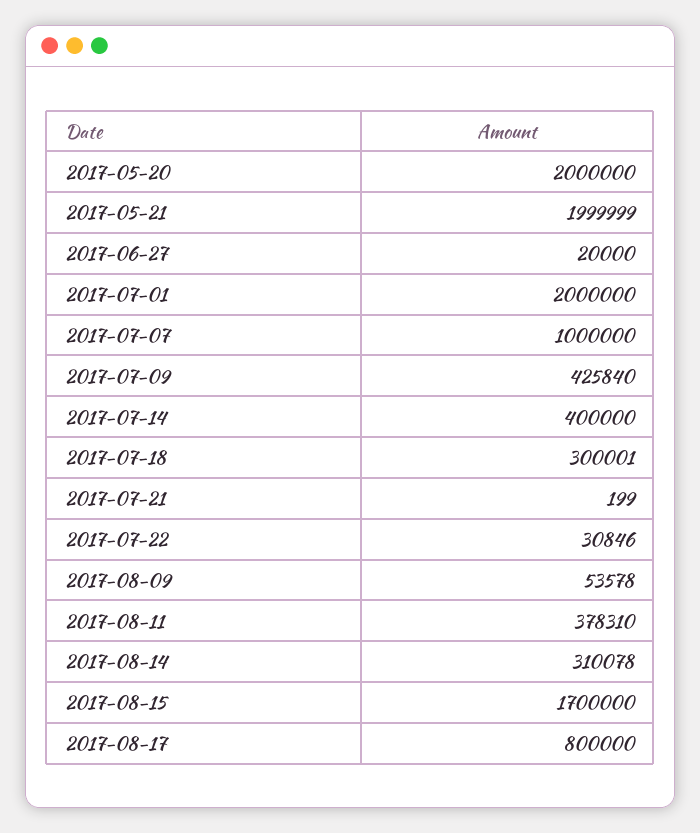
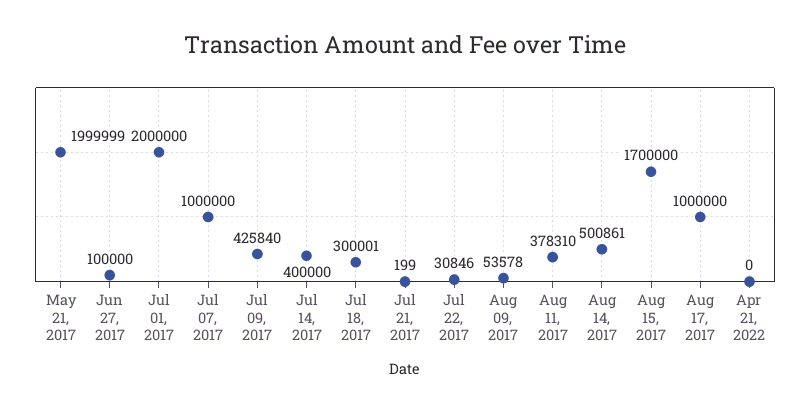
2017-05-20: 2000000 -> none
2017-06-27: 20000 -> 100000
2017-08-14: 310078 -> 500861
2017-08-17: 800000 -> 1000000
Apr 21, 2022: none -> 0

